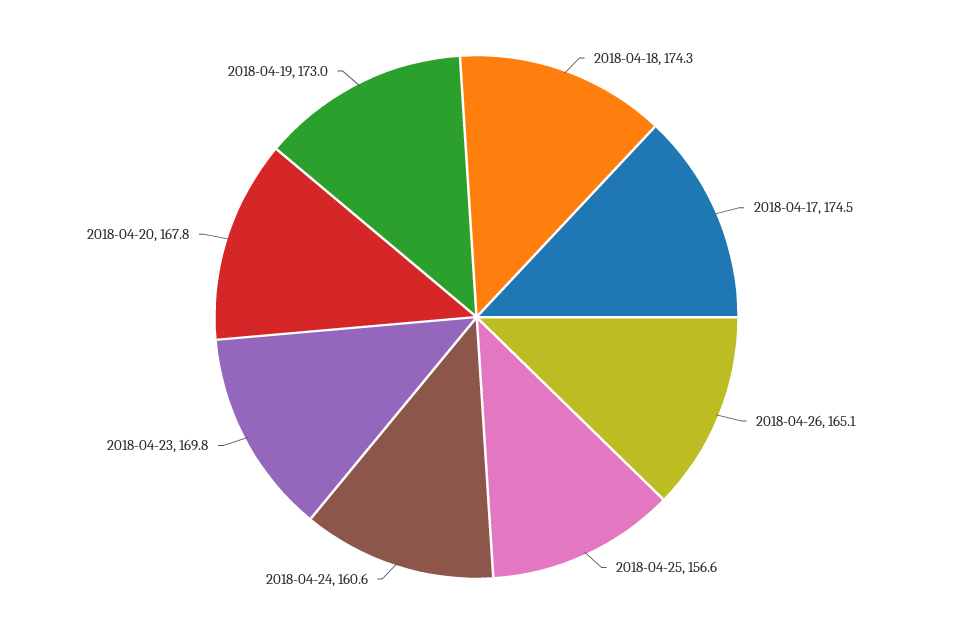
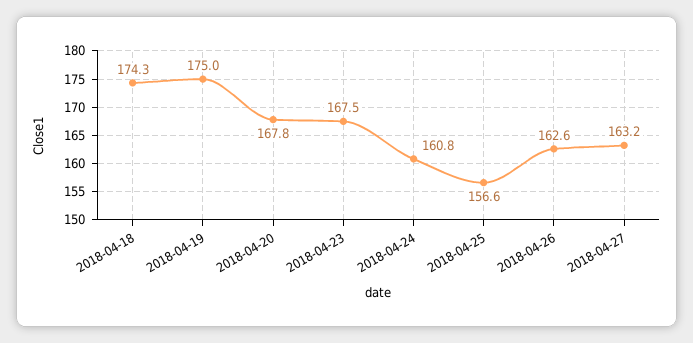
2018-04-17: 174.5 -> none
2018-04-26: 165.1 -> 162.6
2018-04-24: 160.6 -> 160.8
2018-04-23: 169.8 -> 167.5
2018-04-19: 173 -> 175
2018-04-27: none -> 163.2

